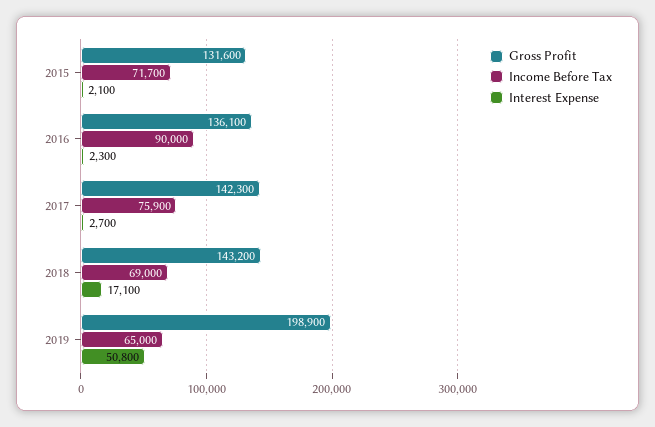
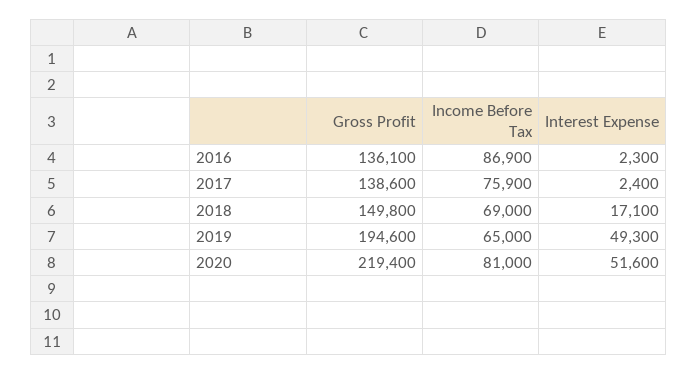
Gross Profit, 2015: 131600 -> none
Income Before Tax, 2015: 71700 -> none
Interest Expense, 2015: 2100 -> none
Income Before Tax, 2016: 90000 -> 86900
Gross Profit, 2017: 142300 -> 138600
Interest Expense, 2017: 2700 -> 2400
Gross Profit, 2018: 143200 -> 149800
Gross Profit, 2019: 198900 -> 194600
Interest Expense, 2019: 50800 -> 49300
Gross Profit, 2020: none -> 219400
Income Before Tax, 2020: none -> 81000
Interest Expense, 2020: none -> 51600

